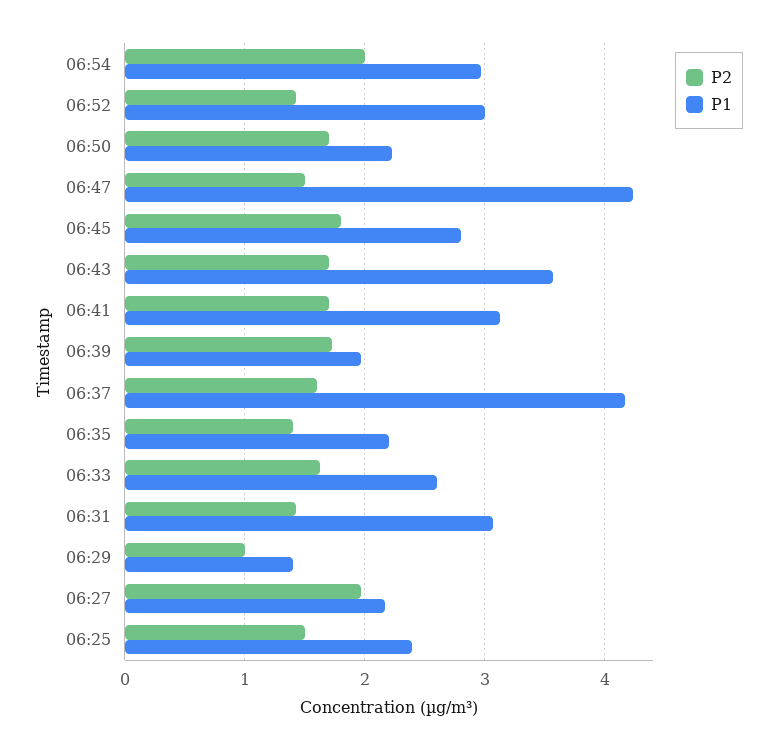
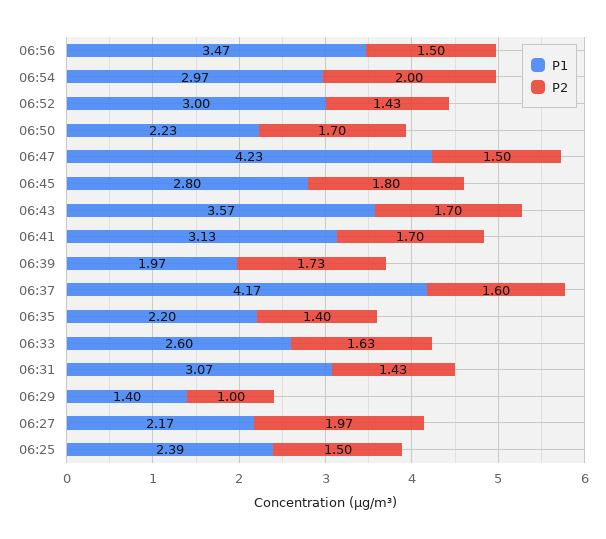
P1, 06:56: none -> 3.47
P2, 06:56: none -> 1.5

